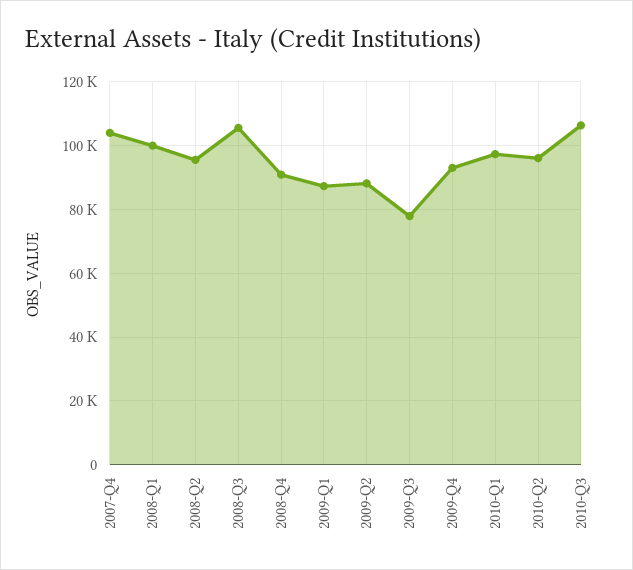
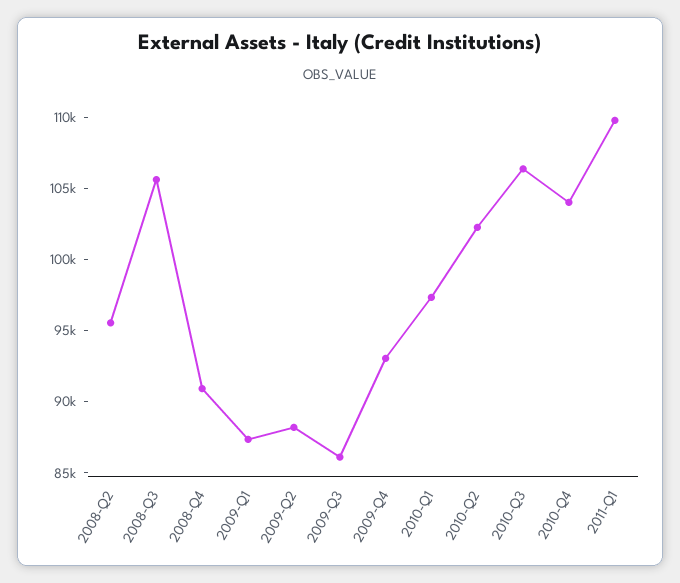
2007-Q4: 104000 -> none
2008-Q1: 100000 -> none
2009-Q3: 78000 -> 86000
2010-Q2: 96000 -> 102000
2010-Q4: none -> 104000
2011-Q1: none -> 110000

